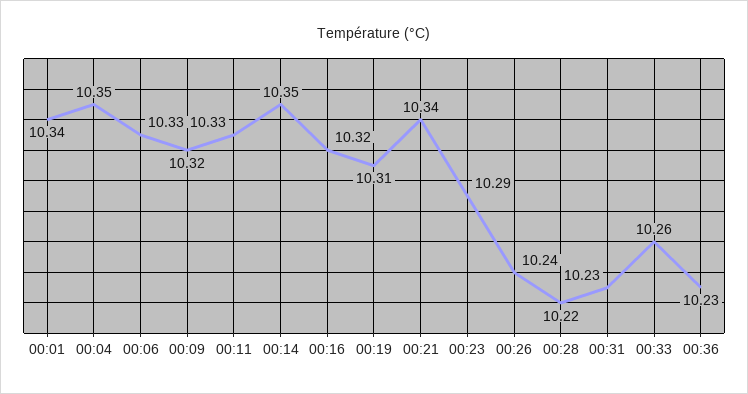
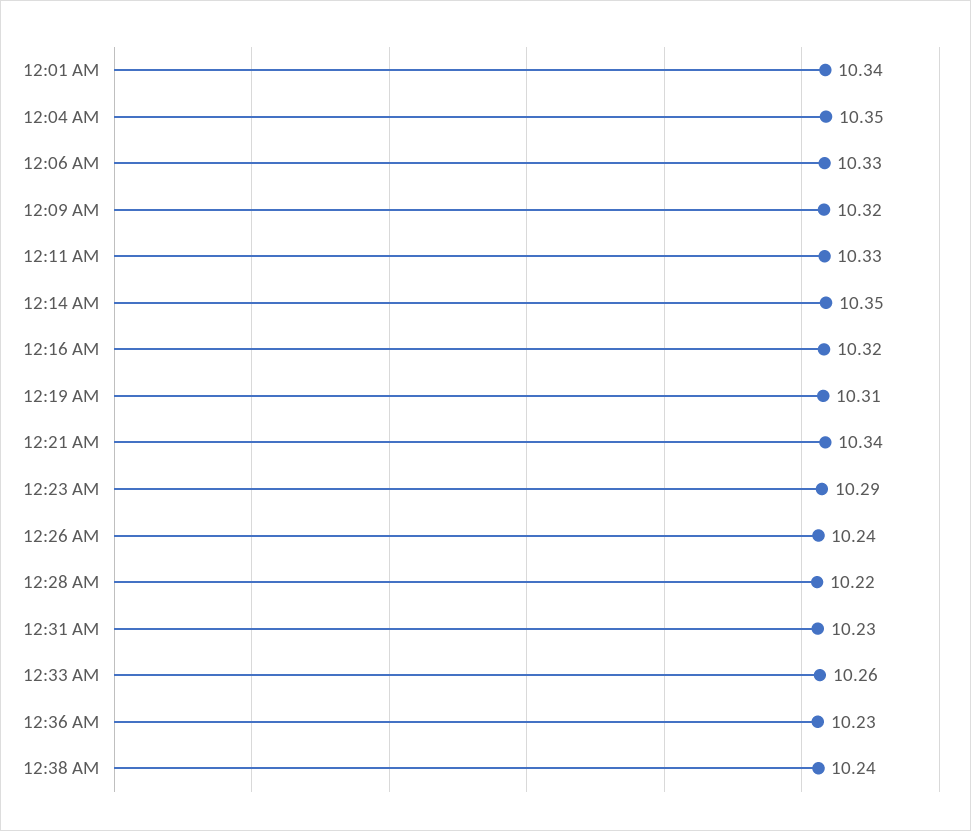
12:38 AM: none -> 10.24

